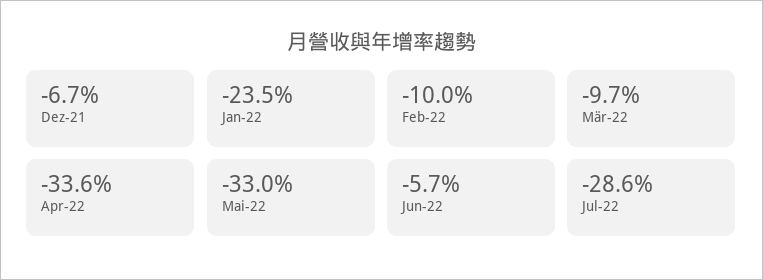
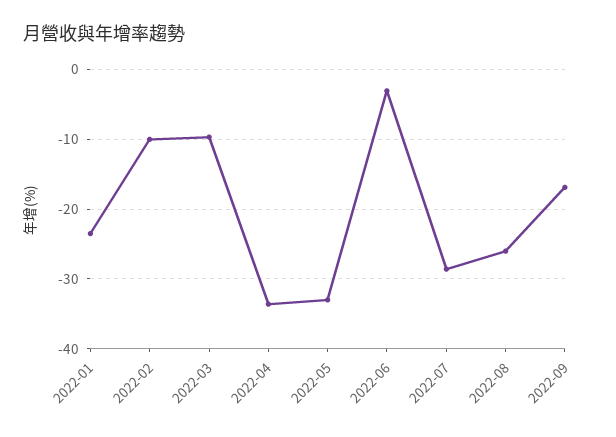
Dez-21: -6.7 -> none
Jun-22: -5.7 -> -3
2022-08: none -> -26
2022-09: none -> -17

